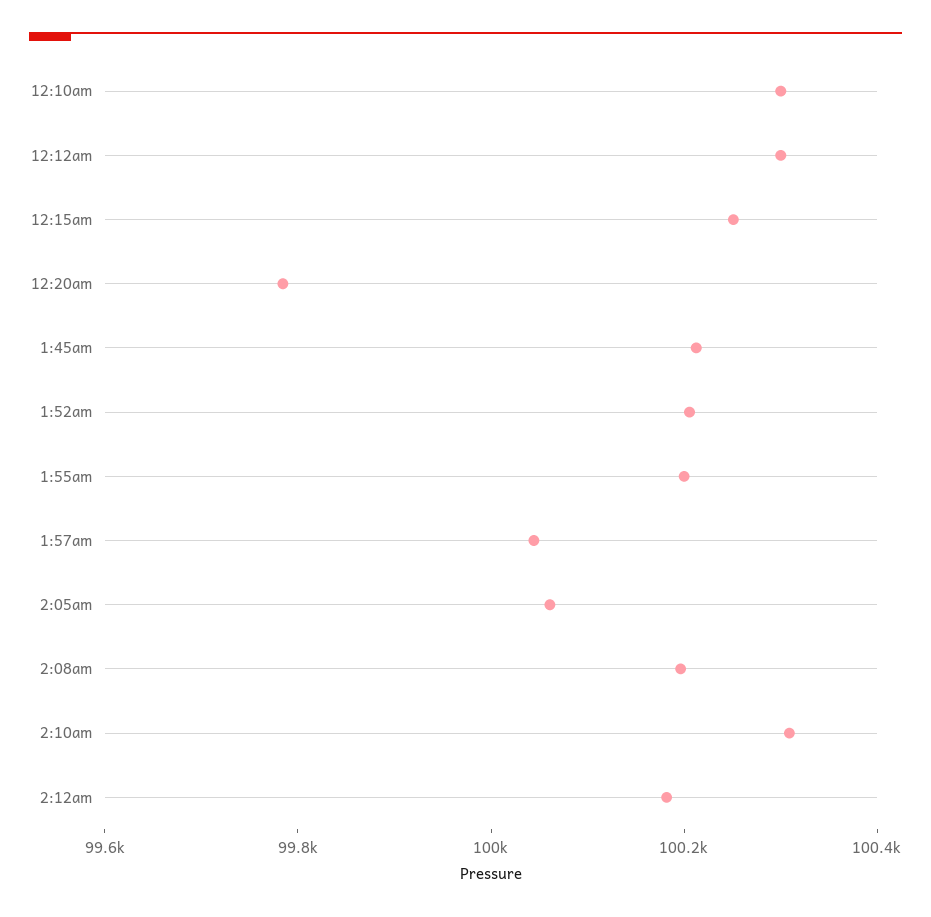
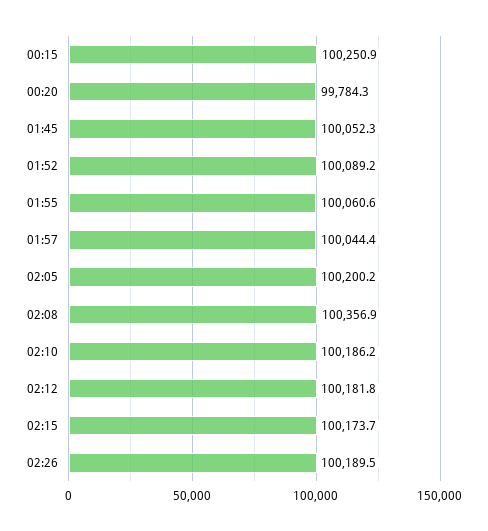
12:10am: 100300 -> none
12:12am: 100300 -> none
1:45am: 100200 -> 100052.3
1:52am: 100200 -> 100089.2
1:55am: 100200 -> 100060.6
2:05am: 100050 -> 100200.2
2:08am: 100200 -> 100356.9
2:10am: 100300 -> 100186.2
02:15: none -> 100173.7
02:26: none -> 100189.5

